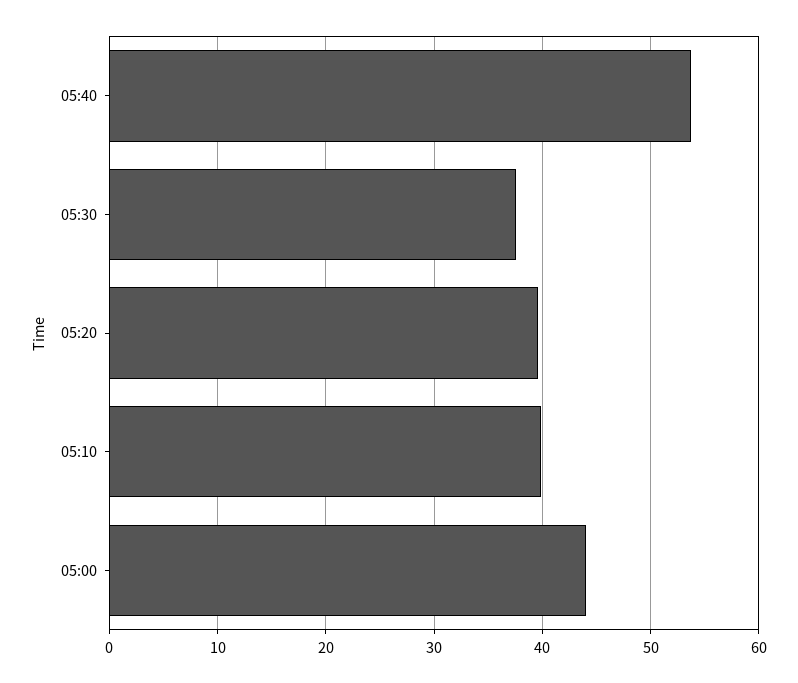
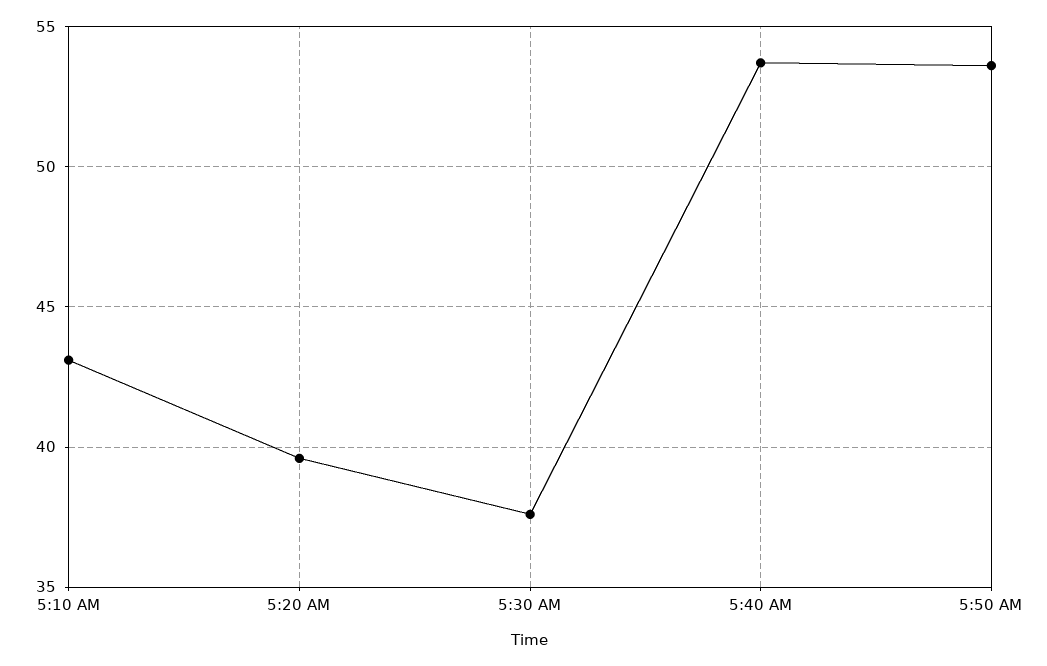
05:10: 40 -> 43
05:00: 44 -> none
5:50 AM: none -> 53.5

